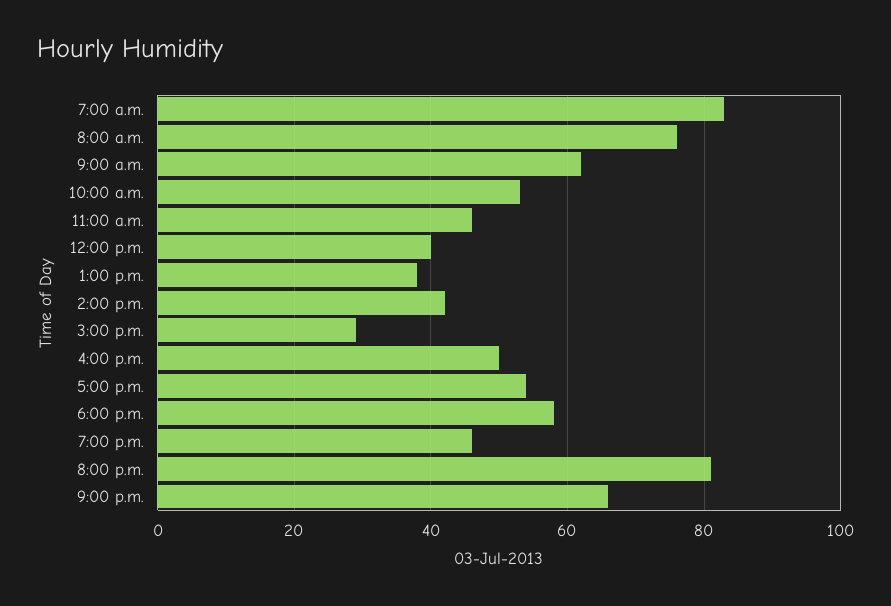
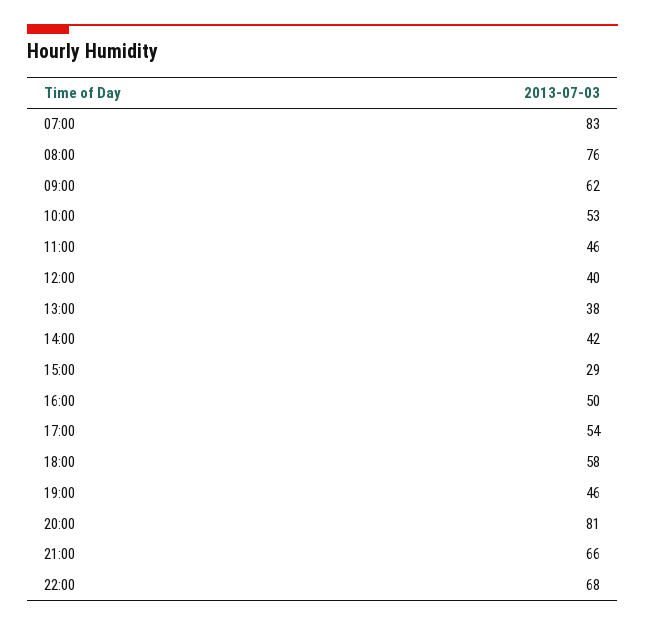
22:00: none -> 68

